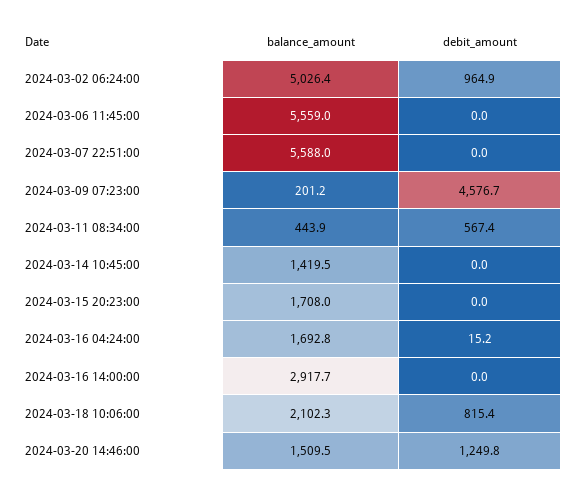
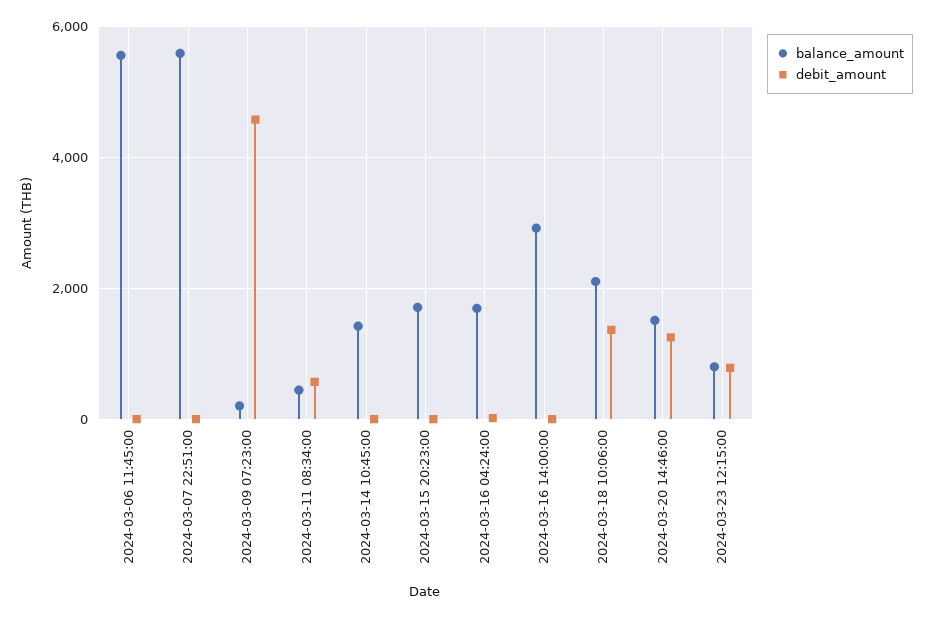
balance_amount, 2024-03-02 06:24:00: 5026.4 -> none
debit_amount, 2024-03-02 06:24:00: 964.9 -> none
debit_amount, 2024-03-18 10:06:00: 815.4 -> 1400
balance_amount, 2024-03-23 12:15:00: none -> 800
debit_amount, 2024-03-23 12:15:00: none -> 800

